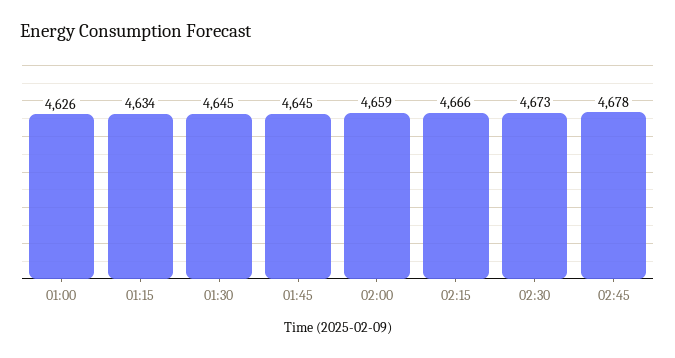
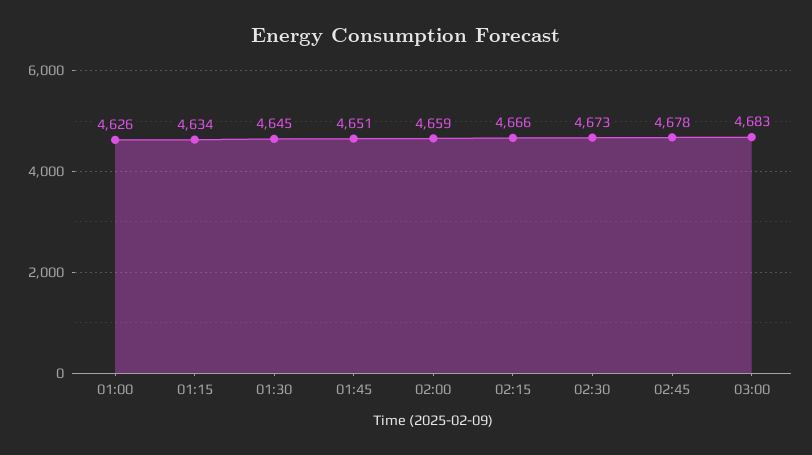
01:45: 4645 -> 4651
03:00: none -> 4683

